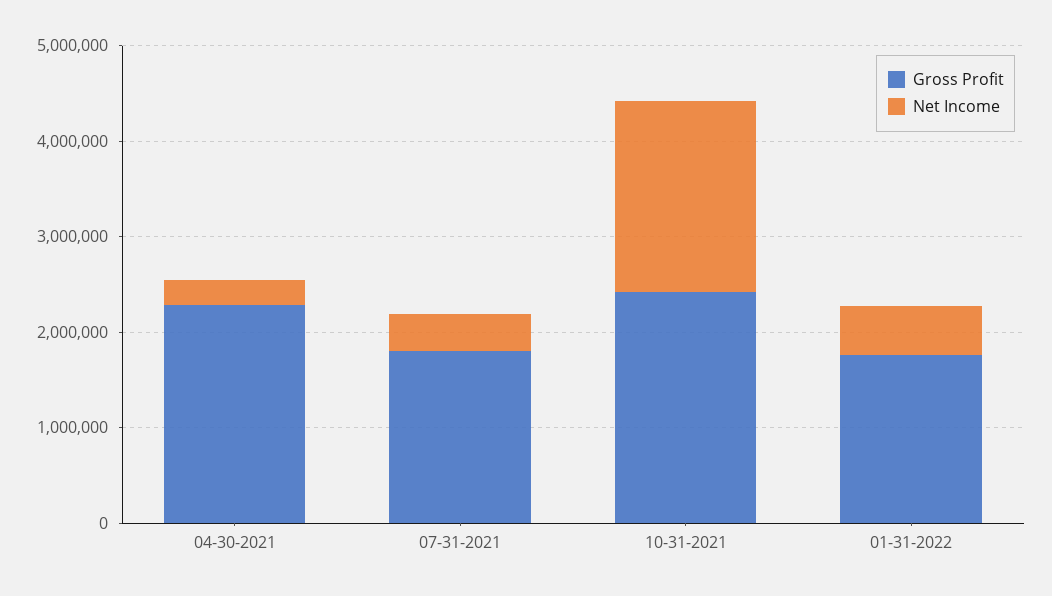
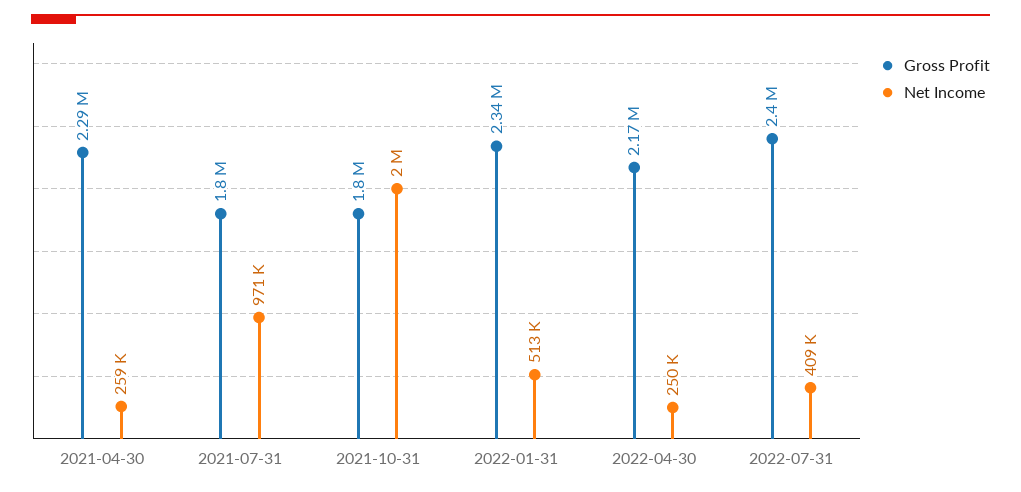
Net Income, 07-31-2021: 400000 -> 971000
Gross Profit, 10-31-2021: 2400000 -> 1800000
Gross Profit, 01-31-2022: 1800000 -> 2340000
Gross Profit, 2022-04-30: none -> 2170000
Net Income, 2022-04-30: none -> 250000
Gross Profit, 2022-07-31: none -> 2400000
Net Income, 2022-07-31: none -> 409000

